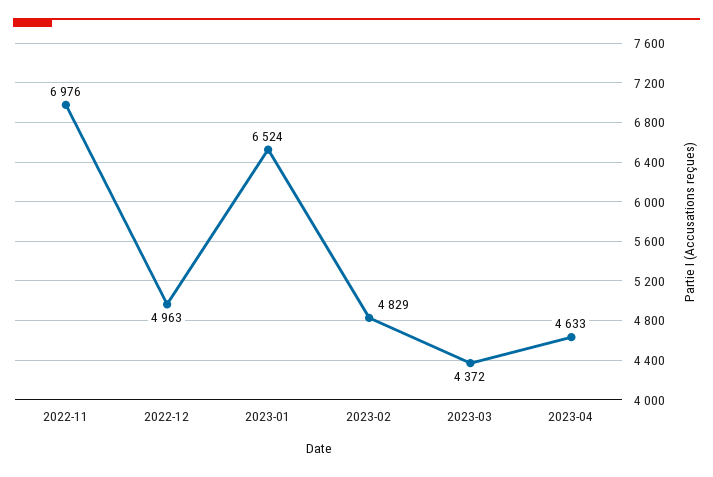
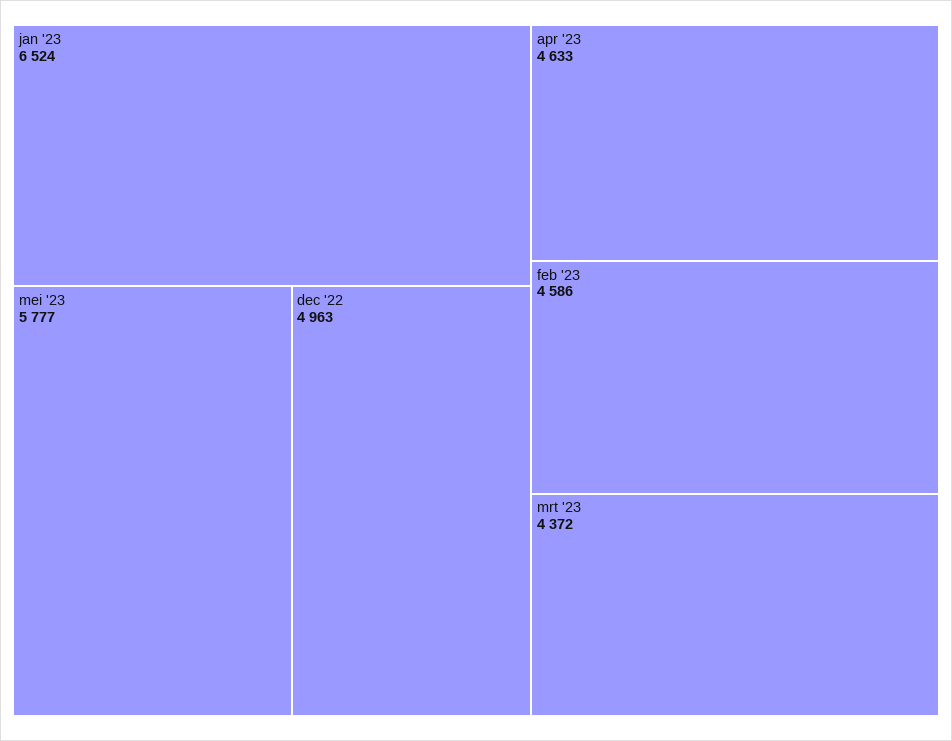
2022-11: 6976 -> none
2023-02: 4829 -> 4586
mei '23: none -> 5777

